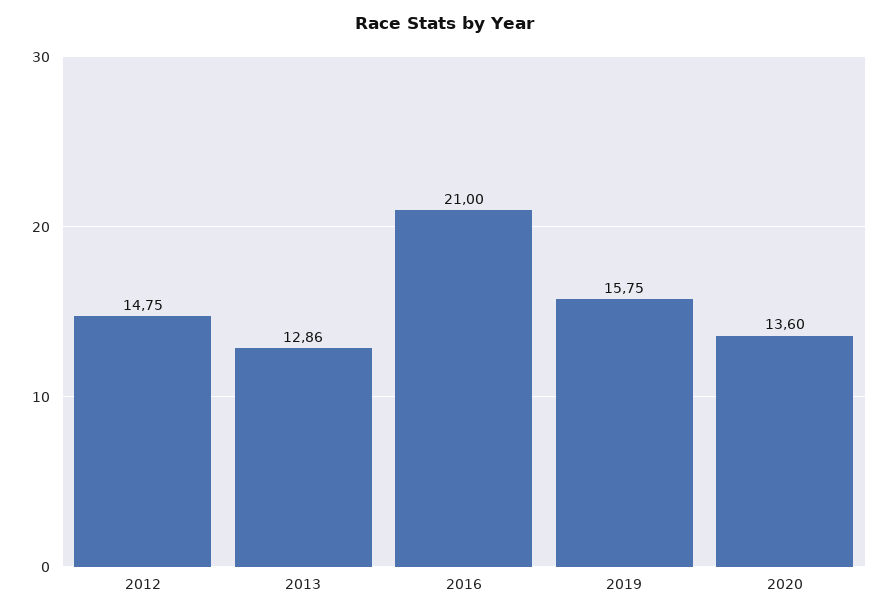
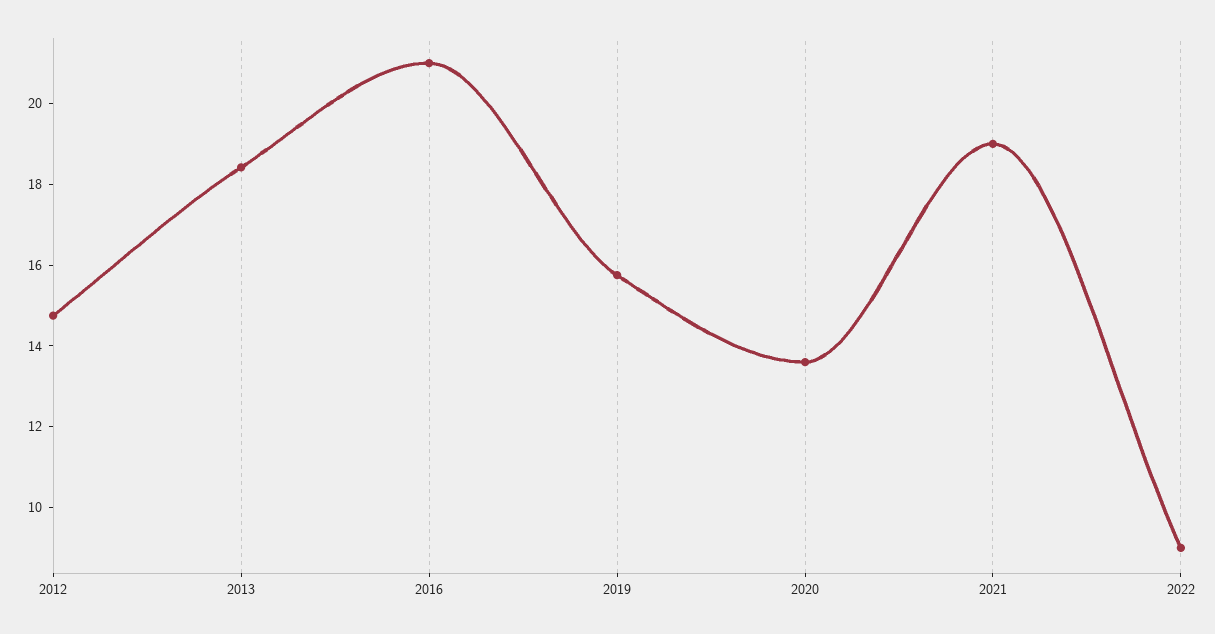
2013: 12.86 -> 18.5
2021: none -> 19
2022: none -> 9

